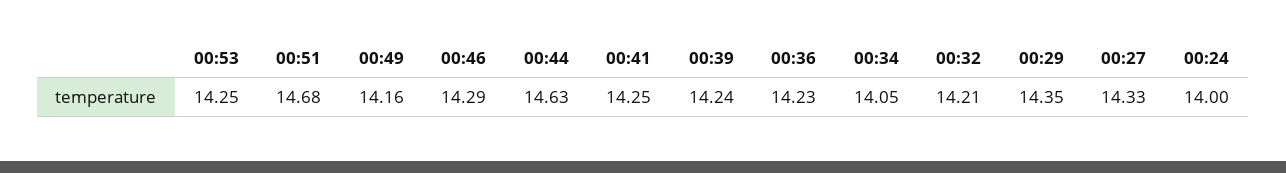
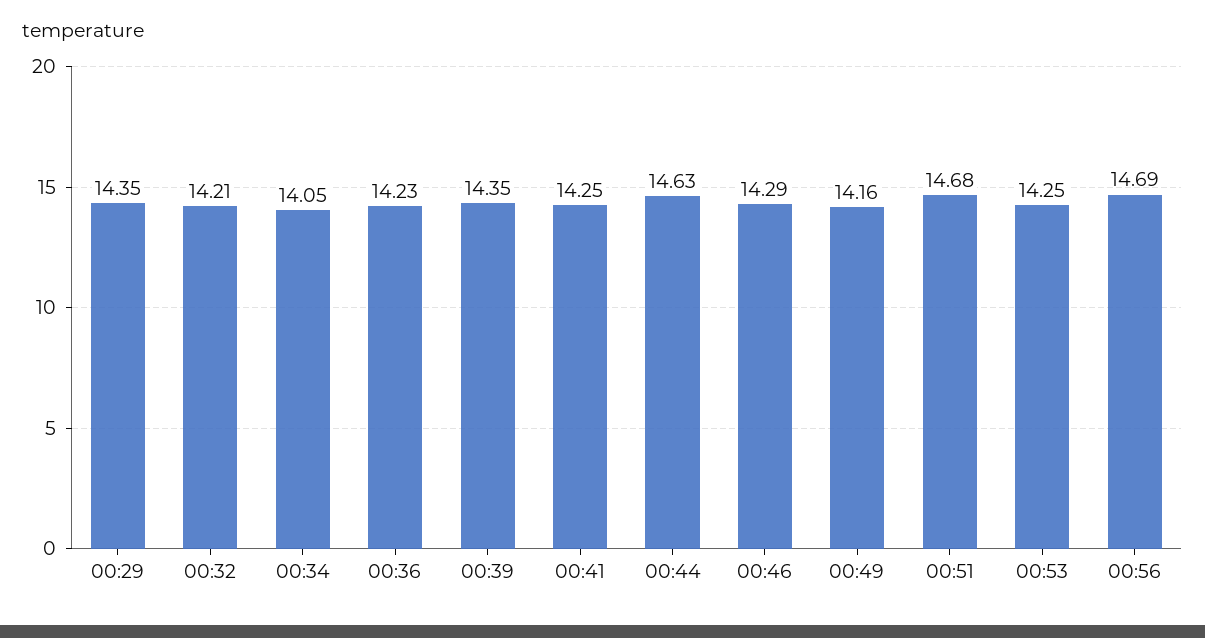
00:39: 14.24 -> 14.35
00:27: 14.33 -> none
00:24: 14 -> none
00:56: none -> 14.69

